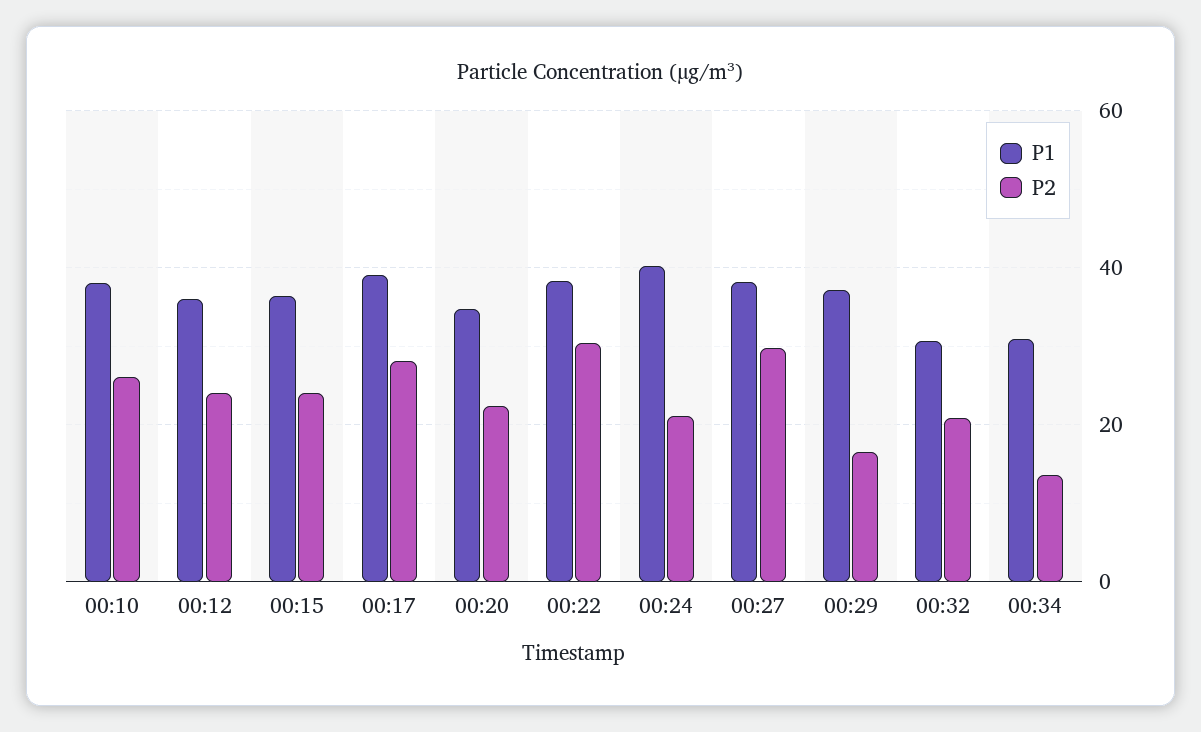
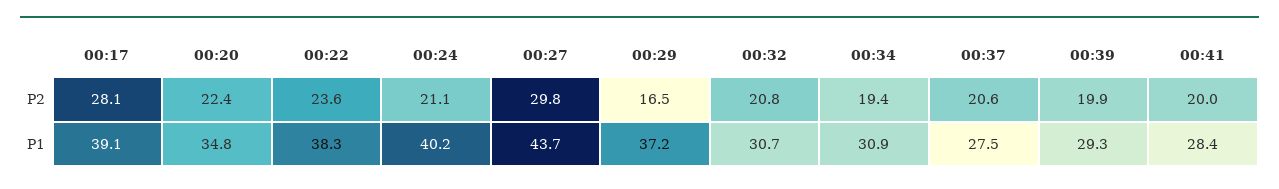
P1, 00:10: 38 -> none
P2, 00:10: 26 -> none
P1, 00:12: 36 -> none
P2, 00:12: 24 -> none
P1, 00:15: 36 -> none
P2, 00:15: 24 -> none
P2, 00:22: 30 -> 23.6
P1, 00:27: 38 -> 43.7
P2, 00:34: 14 -> 19.4
P2, 00:37: none -> 20.6
P2, 00:39: none -> 19.9
P2, 00:41: none -> 20
P1, 00:37: none -> 27.5
P1, 00:39: none -> 29.3
P1, 00:41: none -> 28.4

